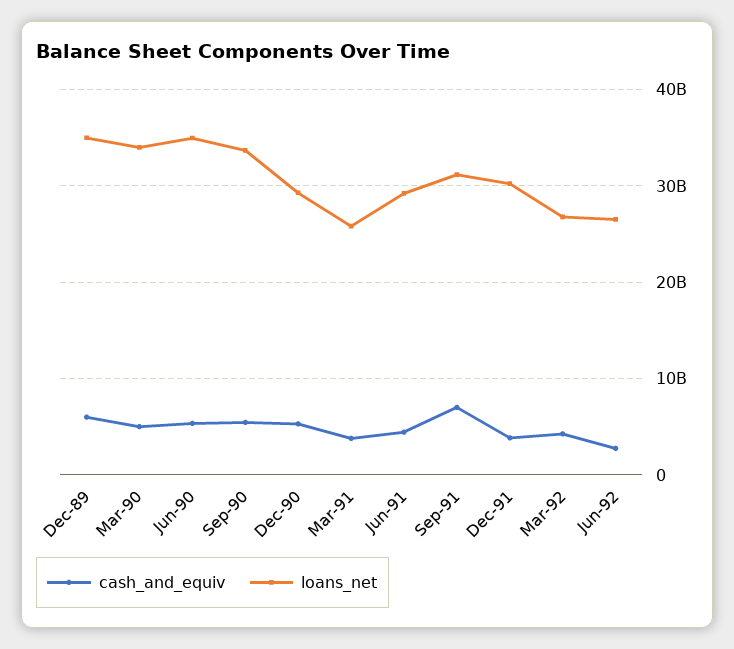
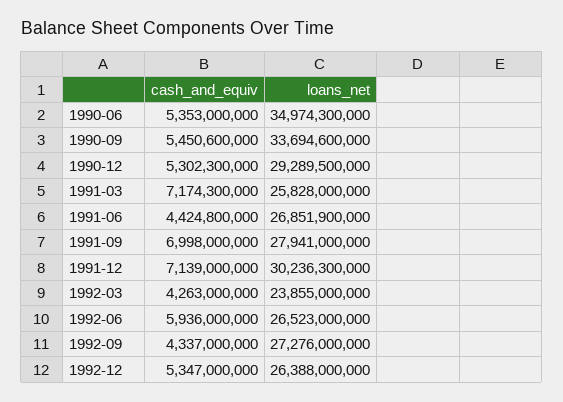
cash_and_equiv, Dec-89: 6000000000 -> none
loans_net, Dec-89: 35000000000 -> none
cash_and_equiv, Mar-90: 5000000000 -> none
loans_net, Mar-90: 34000000000 -> none
cash_and_equiv, Mar-91: 4000000000 -> 7174300000
loans_net, Jun-91: 29000000000 -> 26851900000
loans_net, Sep-91: 31000000000 -> 27941000000
cash_and_equiv, Dec-91: 4000000000 -> 7139000000
loans_net, Mar-92: 27000000000 -> 23855000000
cash_and_equiv, Jun-92: 3000000000 -> 5936000000
cash_and_equiv, 1992-09: none -> 4337000000
loans_net, 1992-09: none -> 27276000000
cash_and_equiv, 1992-12: none -> 5347000000
loans_net, 1992-12: none -> 26388000000

